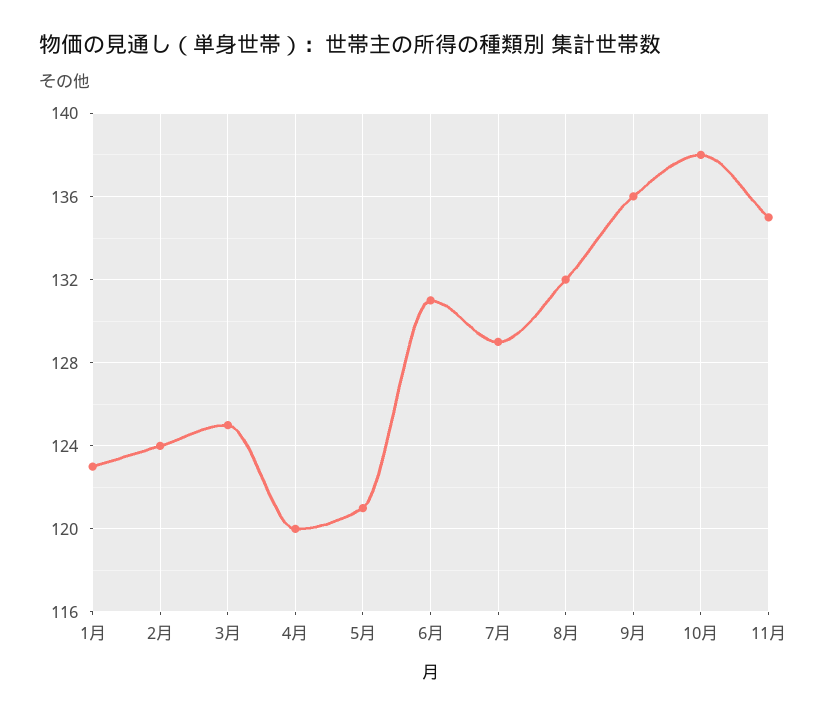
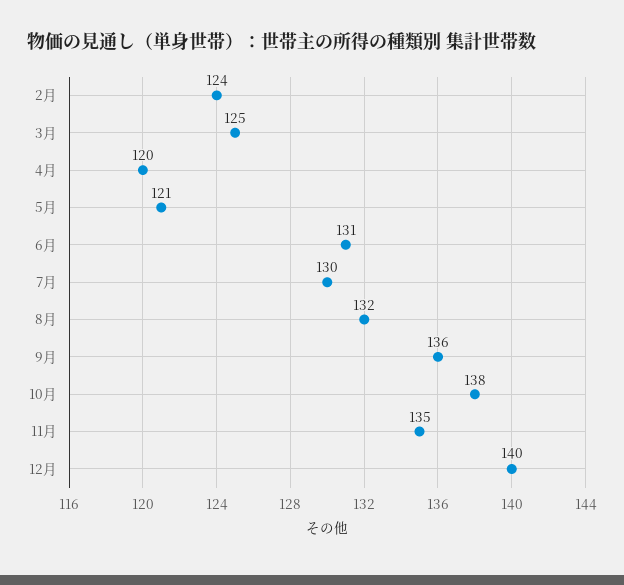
1月: 123 -> none
7月: 129 -> 130
12月: none -> 140

